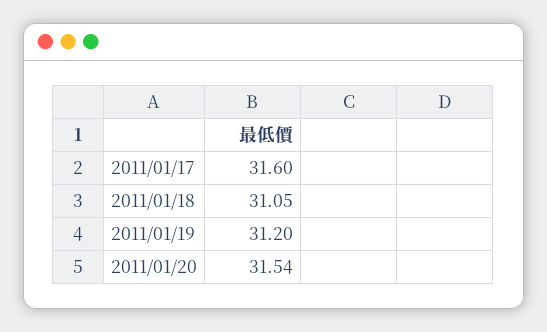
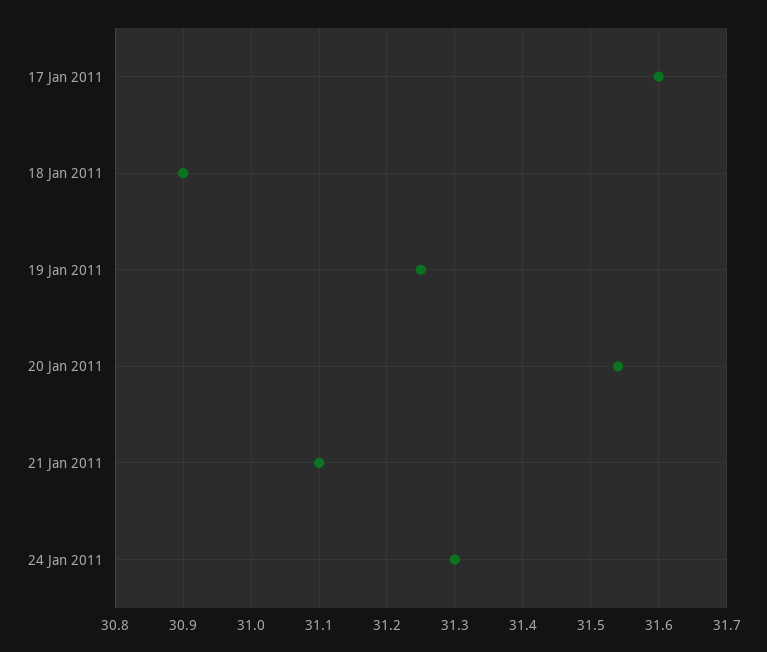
2011/01/18: 31.05 -> 30.9
2011/01/19: 31.2 -> 31.25
21 Jan 2011: none -> 31.1
24 Jan 2011: none -> 31.3

